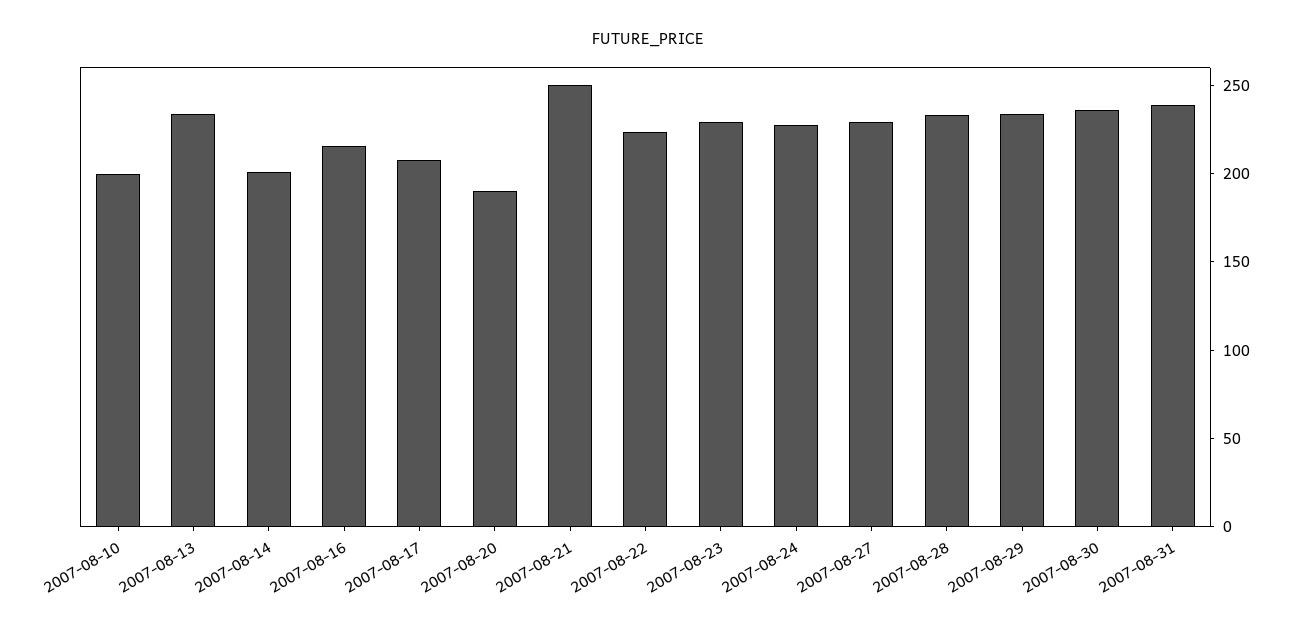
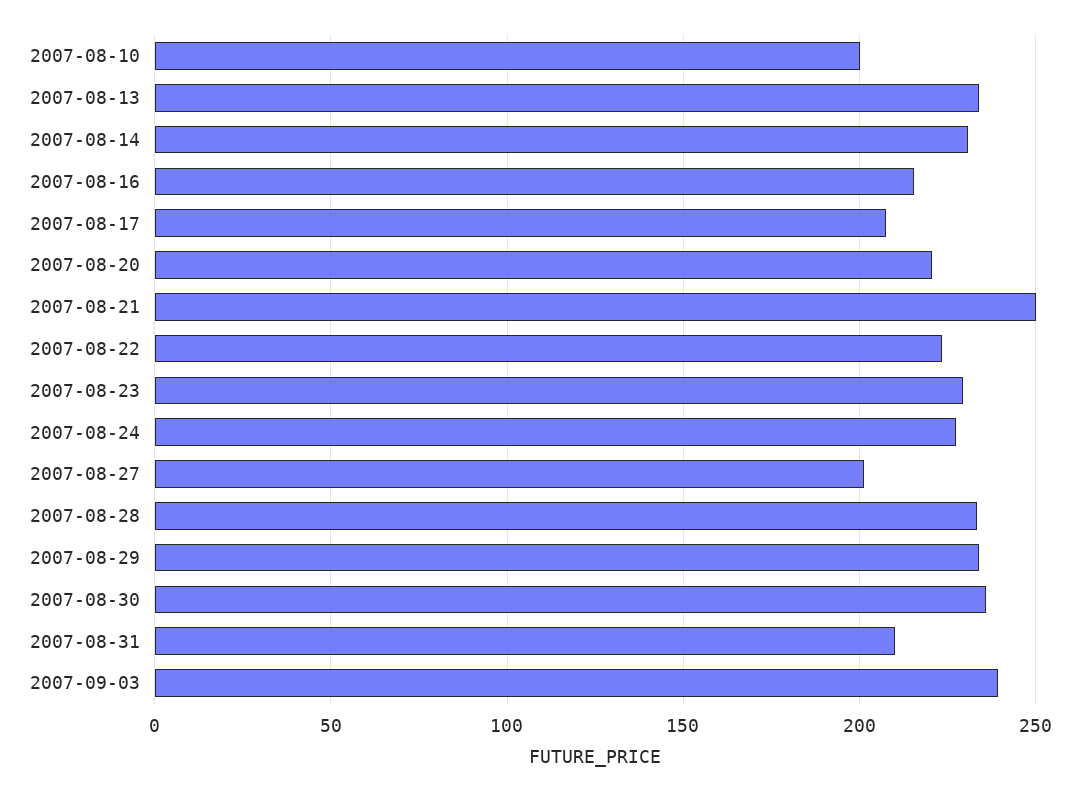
2007-08-14: 200 -> 230
2007-08-20: 190 -> 220
2007-08-27: 230 -> 200
2007-08-31: 240 -> 210
2007-09-03: none -> 240

